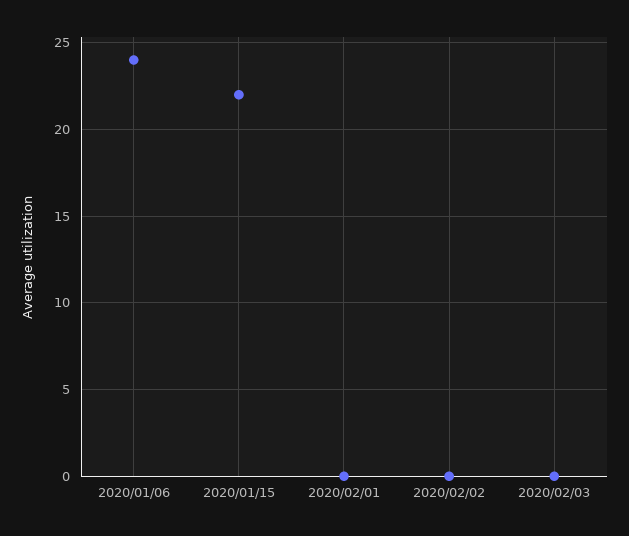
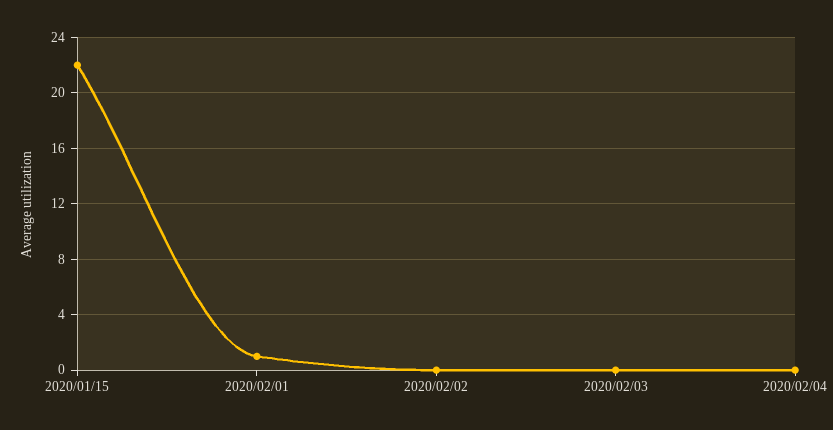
2020/01/06: 24 -> none
2020/02/01: 0 -> 1
2020/02/04: none -> 0

